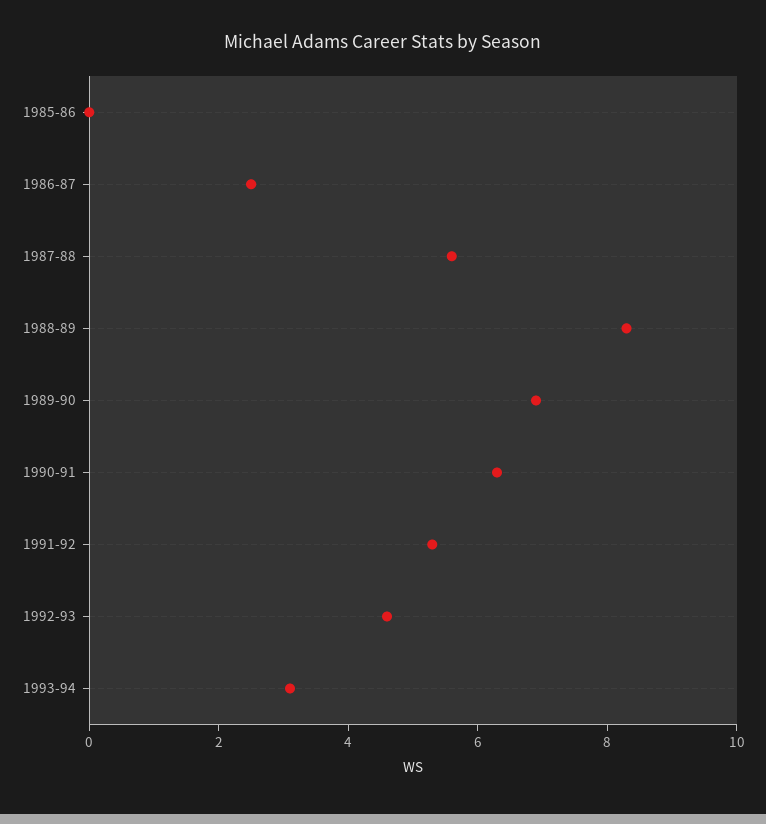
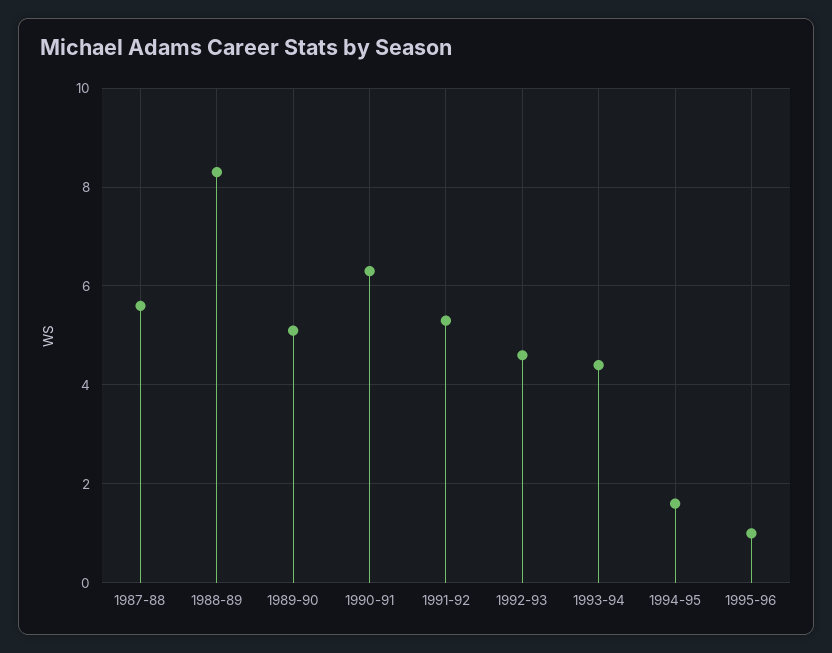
1985-86: 0 -> none
1986-87: 2.5 -> none
1989-90: 7 -> 5
1993-94: 3 -> 4.5
1994-95: none -> 1.5
1995-96: none -> 1

